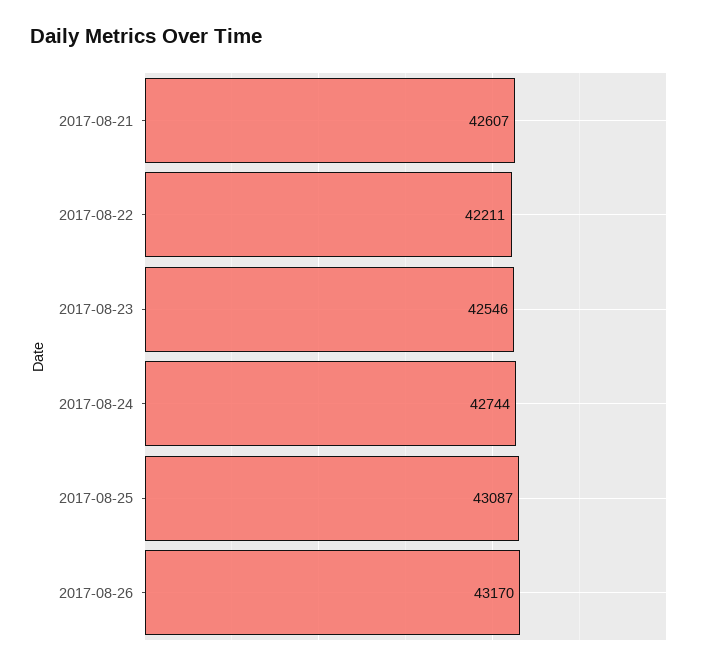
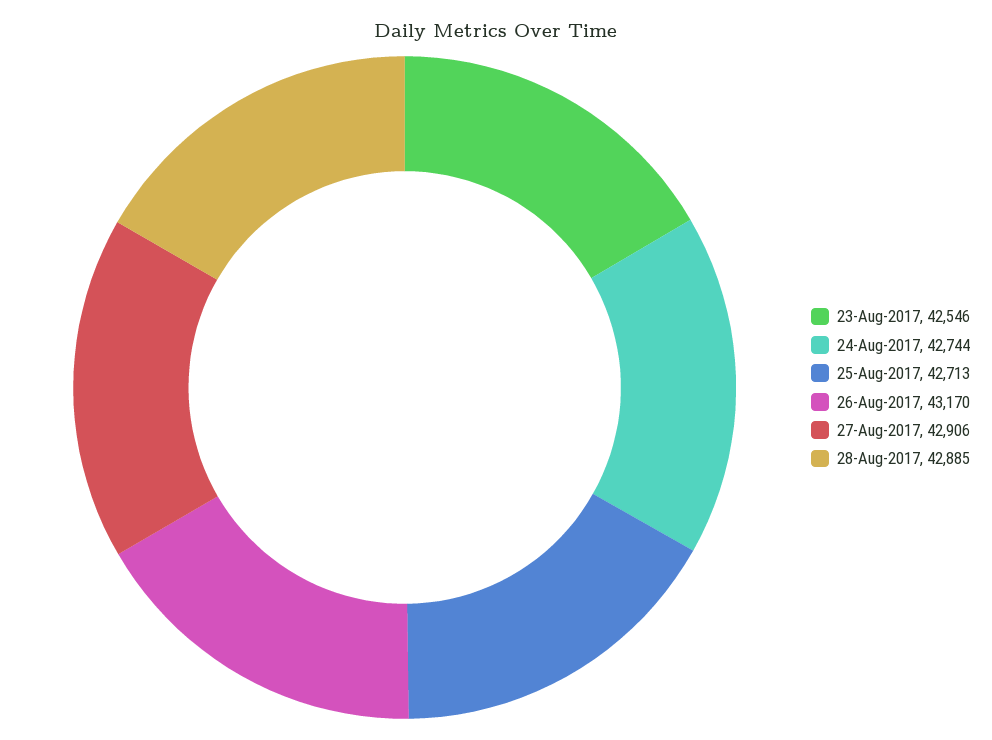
2017-08-21: 42607 -> none
2017-08-22: 42211 -> none
2017-08-25: 43087 -> 42713
27-Aug-2017: none -> 42906
28-Aug-2017: none -> 42885

